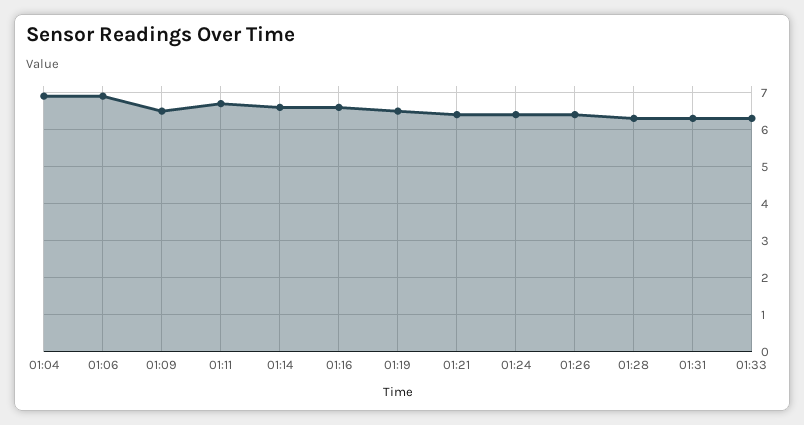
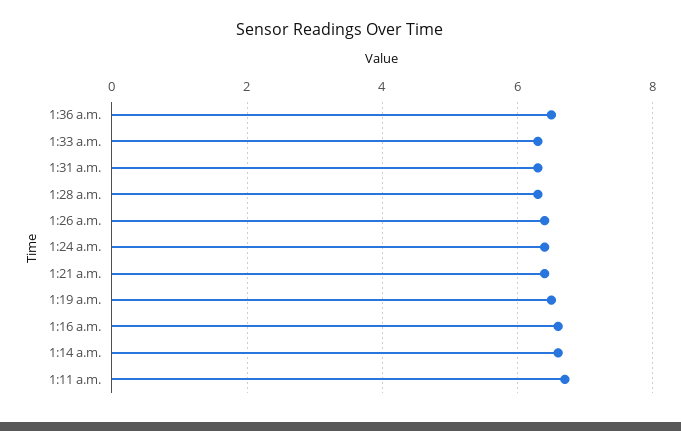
01:04: 7 -> none
01:06: 7 -> none
01:09: 6.5 -> none
1:36 a.m.: none -> 6.5

